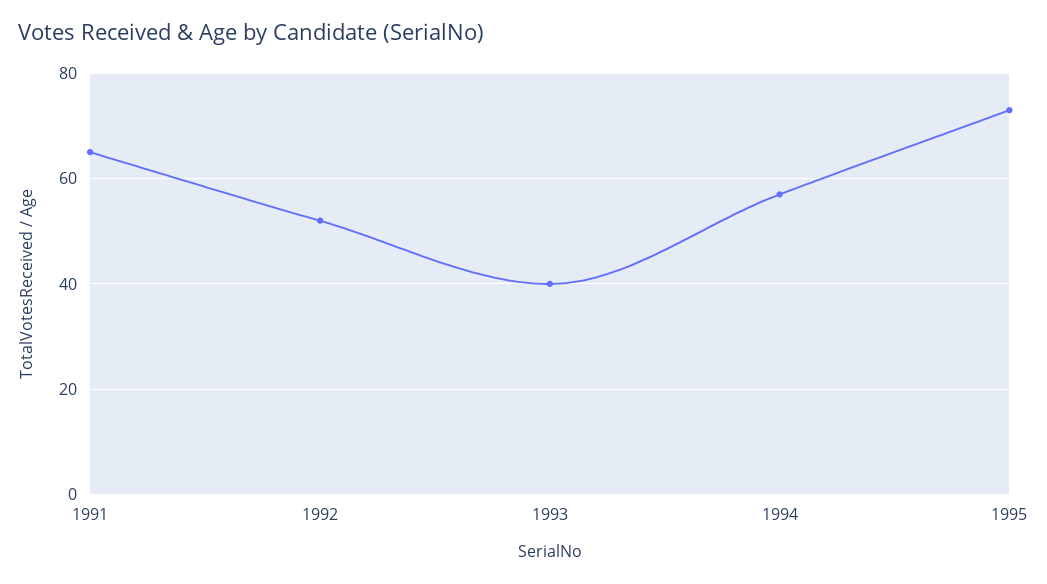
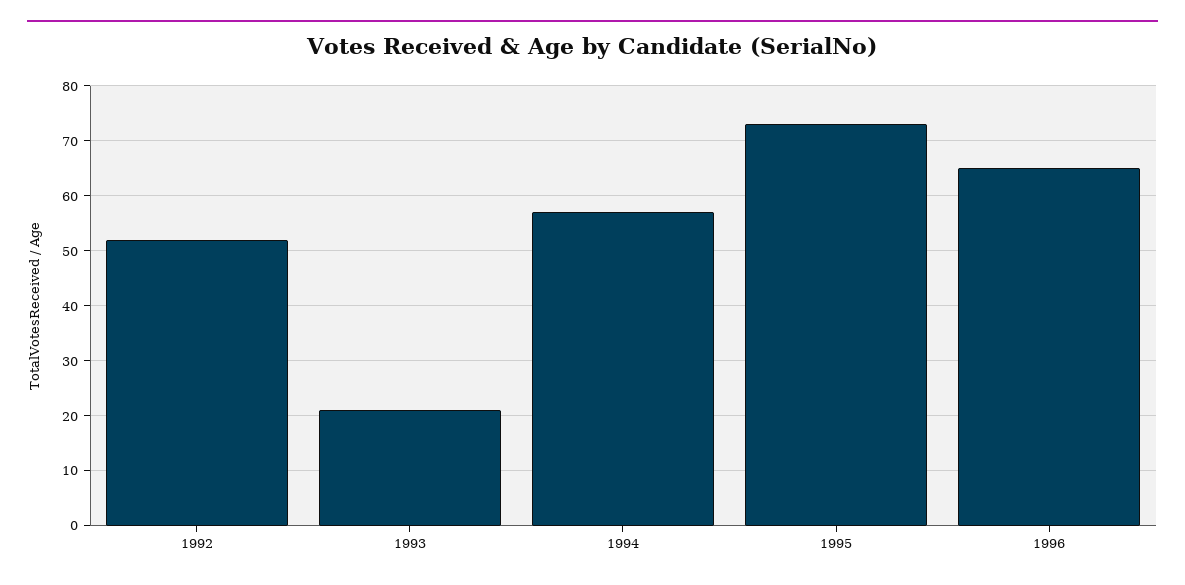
1991: 65 -> none
1993: 40 -> 20
1996: none -> 65

